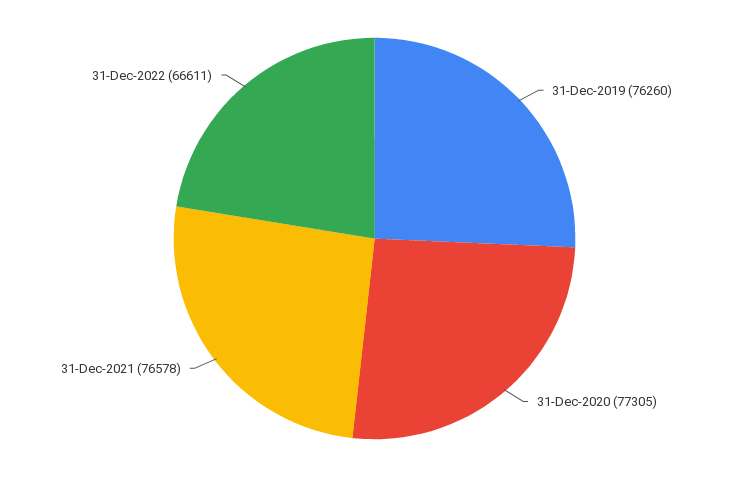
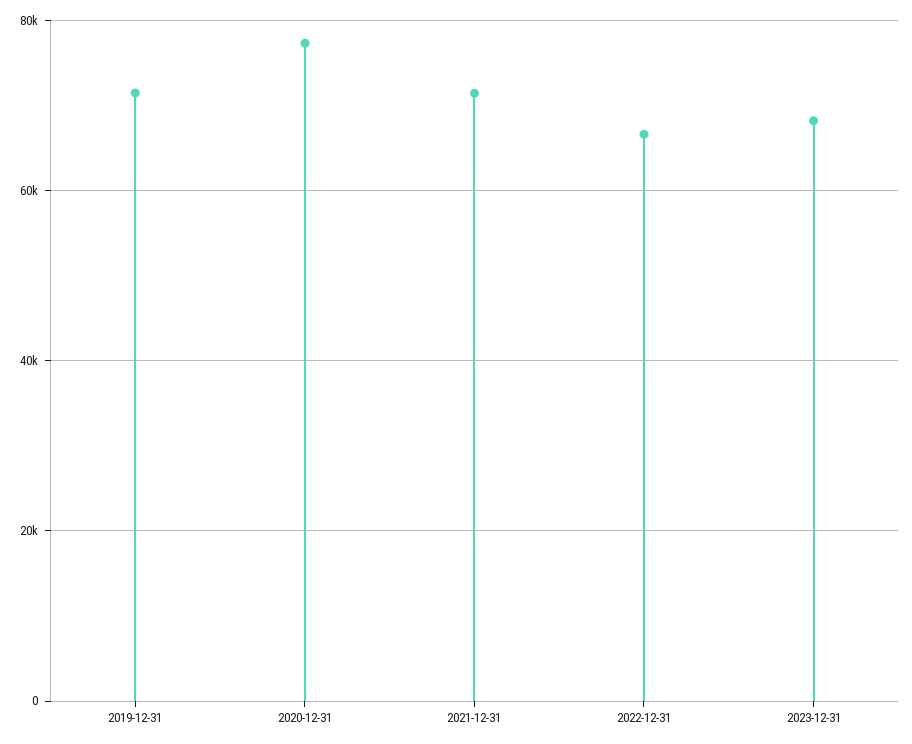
31-Dec-2019: 76260 -> 72000
31-Dec-2021: 76578 -> 72000
2023-12-31: none -> 68000

